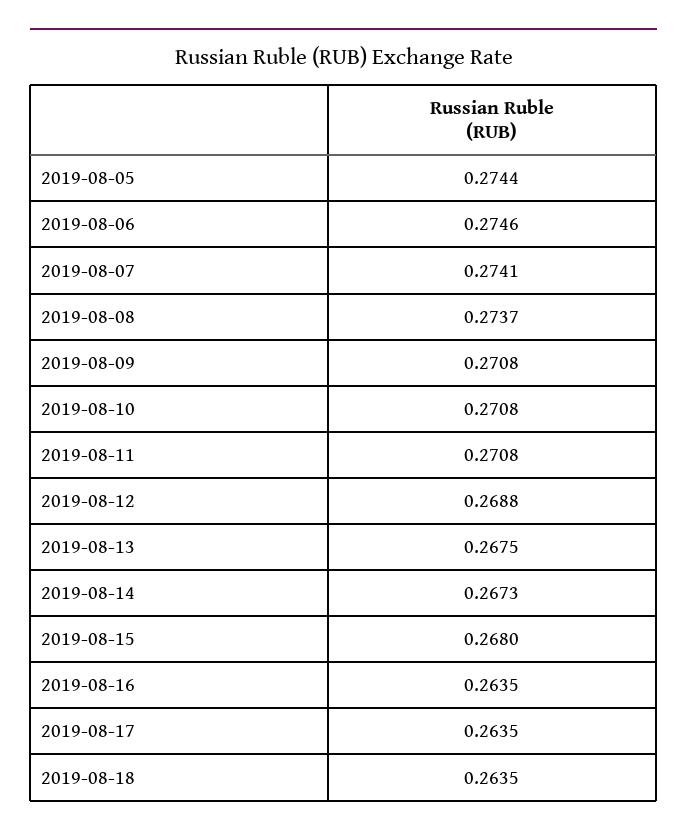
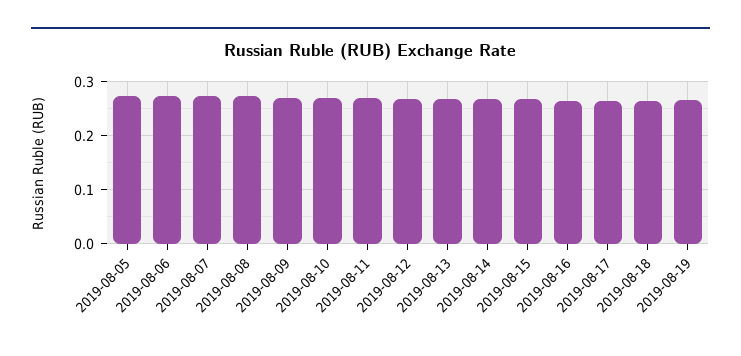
2019-08-19: none -> 0.26

